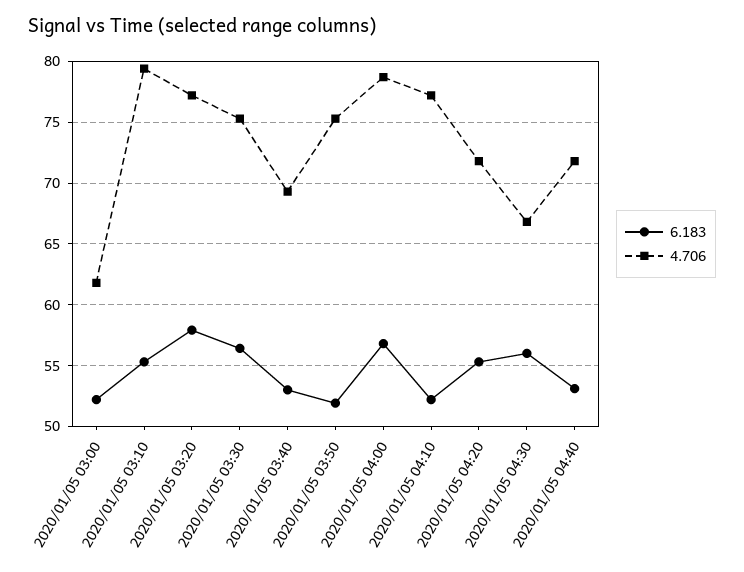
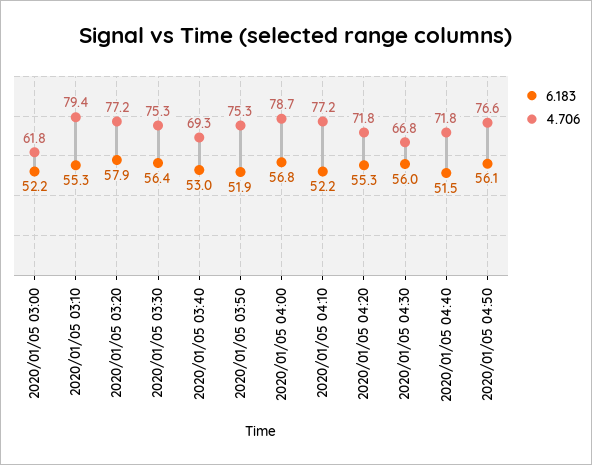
6.183, 2020/01/05 04:40: 53 -> 51.5
6.183, 2020/01/05 04:50: none -> 56.1
4.706, 2020/01/05 04:50: none -> 76.6

